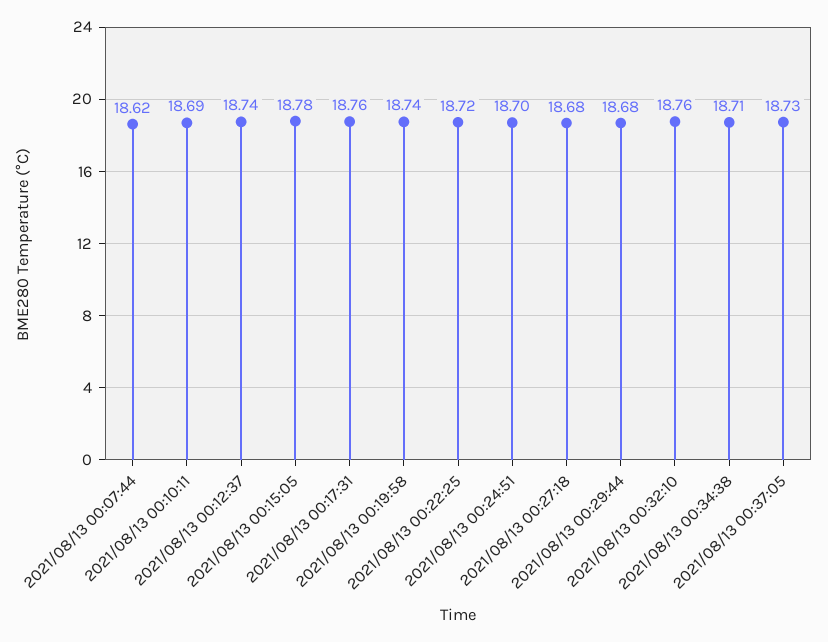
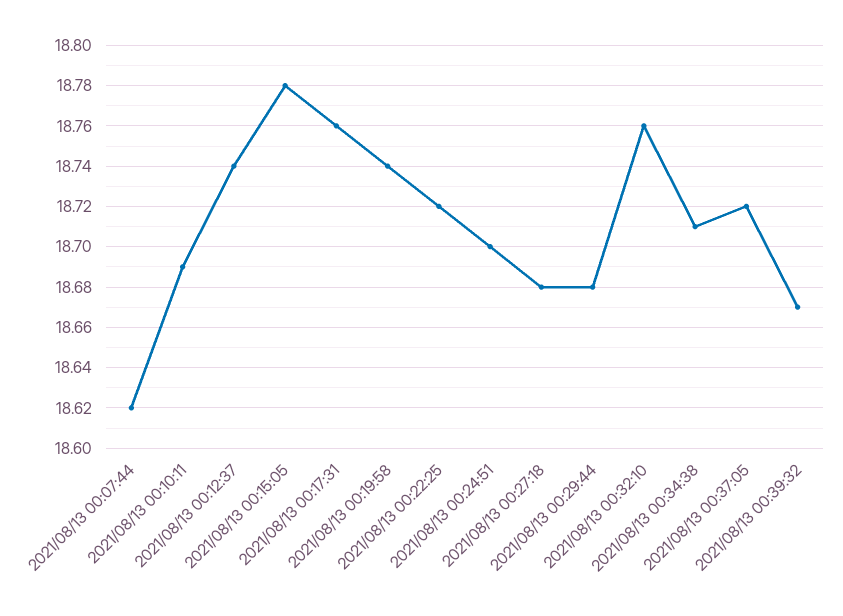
2021/08/13 00:37:05: 18.73 -> 18.72
2021/08/13 00:39:32: none -> 18.67

